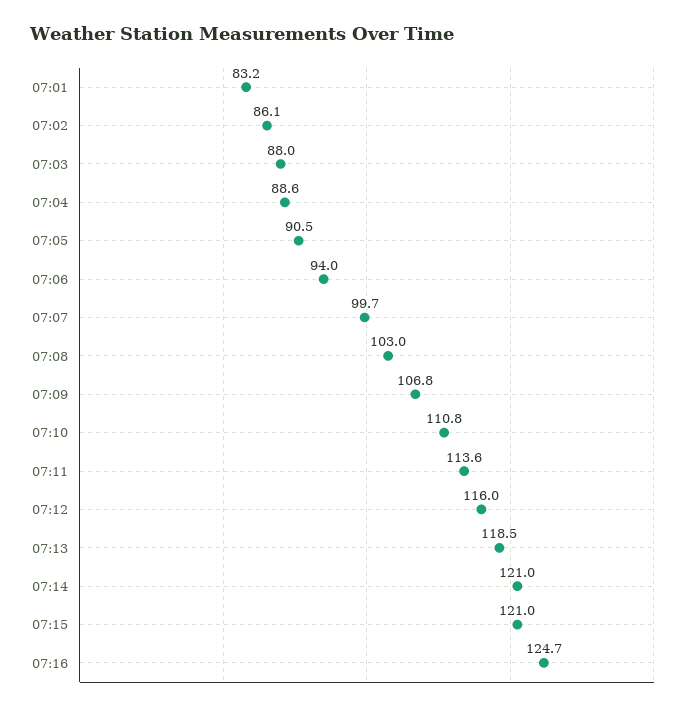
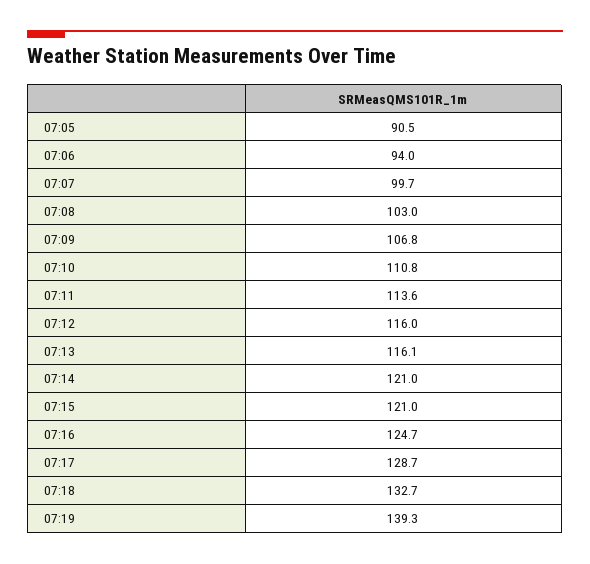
07:01: 83.2 -> none
07:02: 86.1 -> none
07:03: 88 -> none
07:04: 88.6 -> none
07:13: 118.5 -> 116.1
07:17: none -> 128.7
07:18: none -> 132.7
07:19: none -> 139.3

